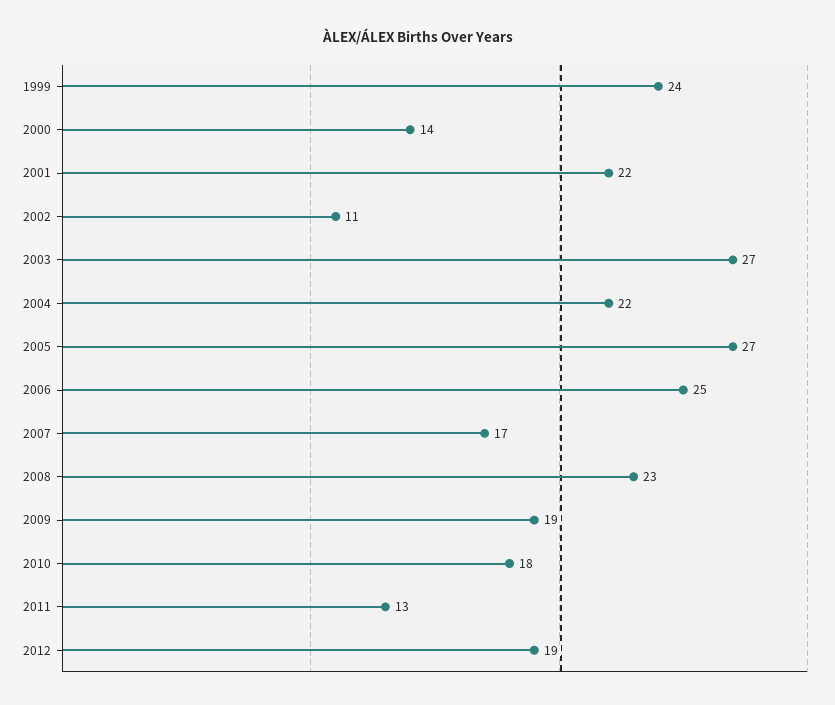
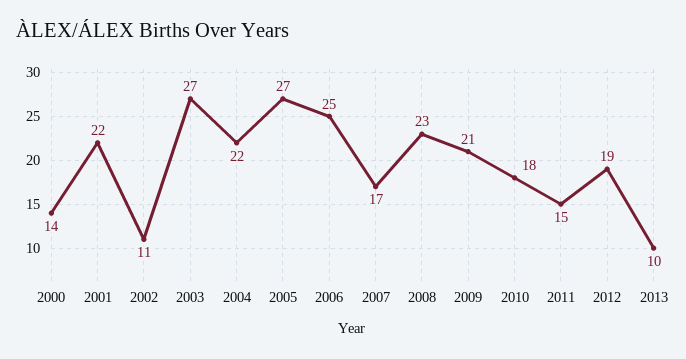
1999: 24 -> none
2009: 19 -> 21
2011: 13 -> 15
2013: none -> 10

